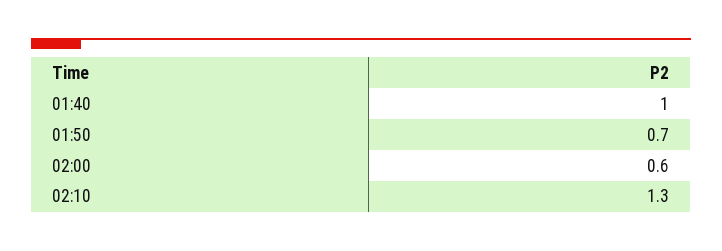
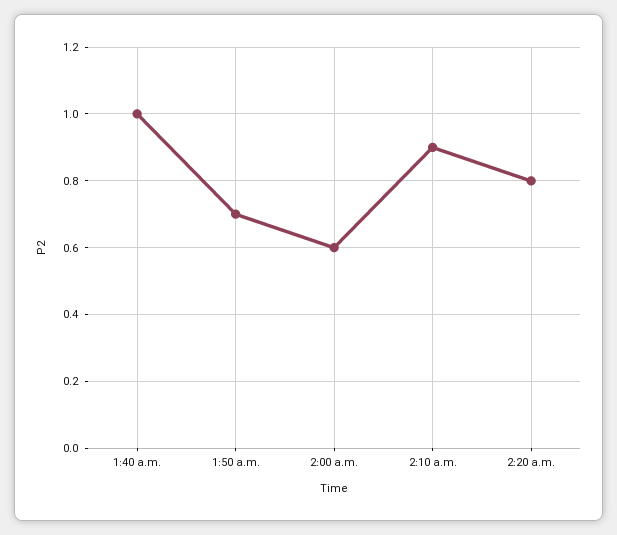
02:10: 1.3 -> 0.9
2:20 a.m.: none -> 0.8

